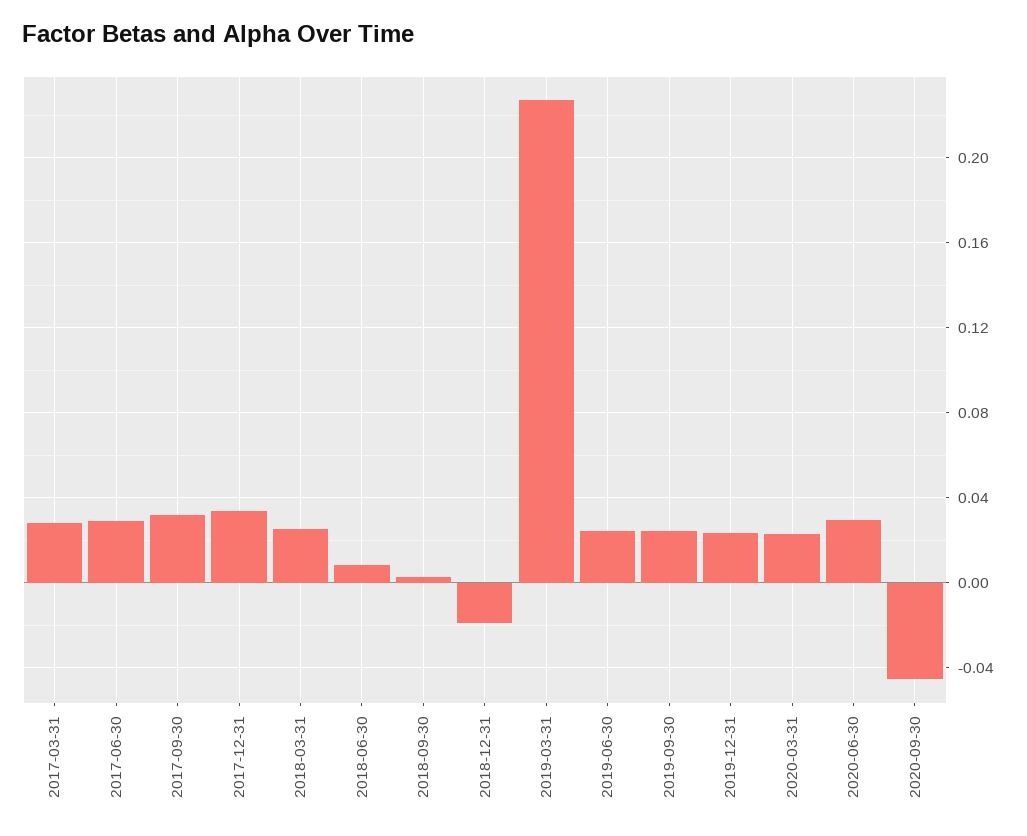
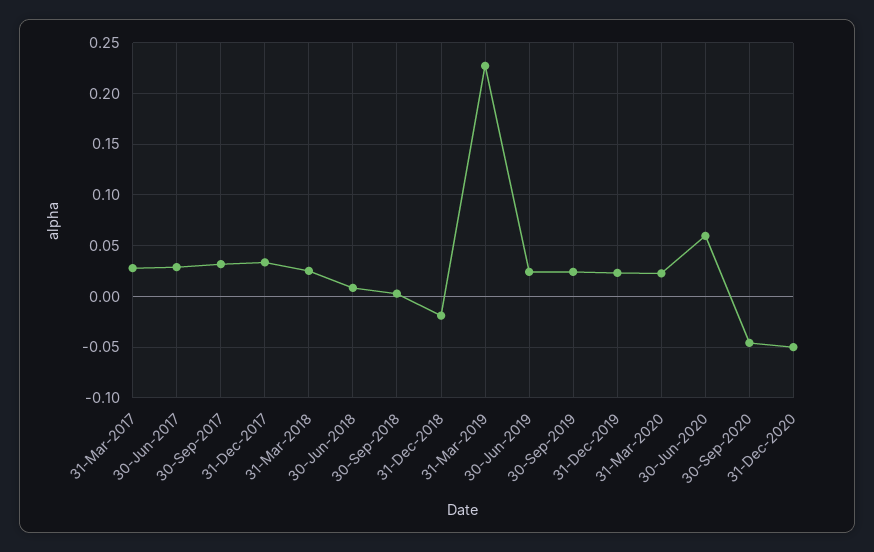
2020-06-30: 0.03 -> 0.06
31-Dec-2020: none -> -0.05

